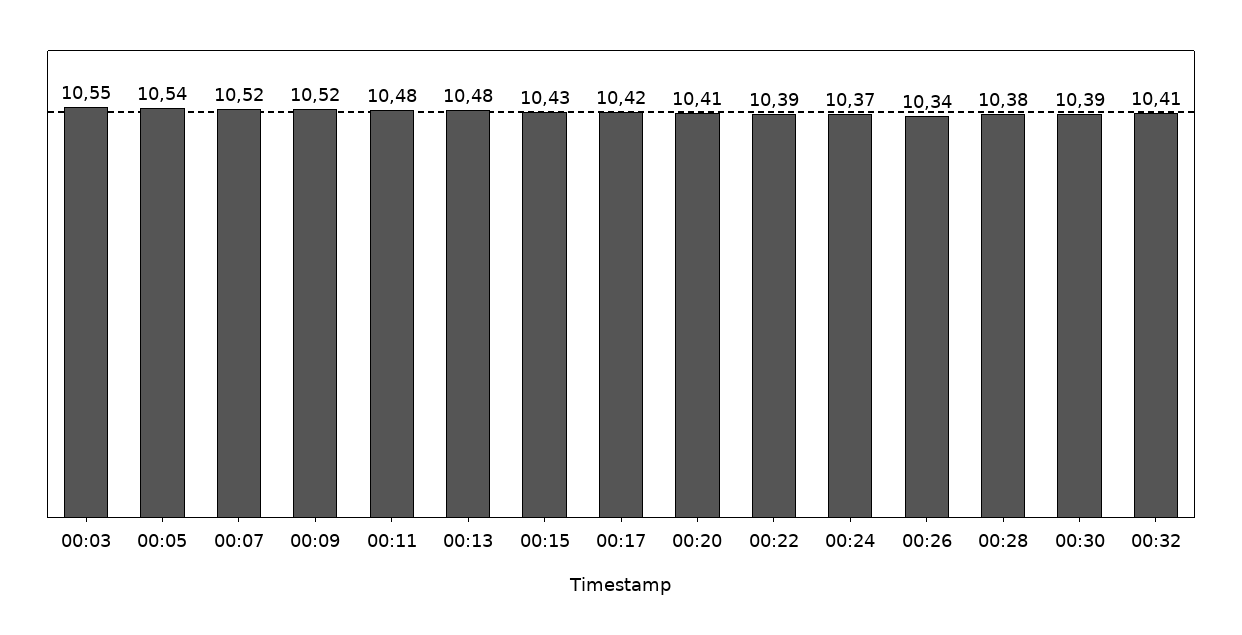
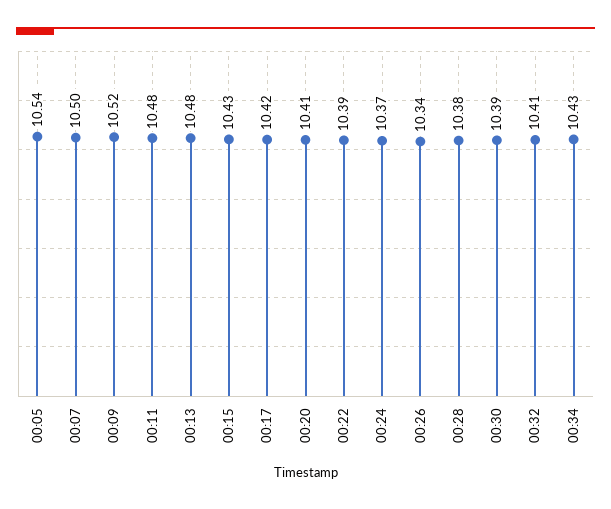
00:03: 10.55 -> none
00:07: 10.52 -> 10.5
00:34: none -> 10.43

